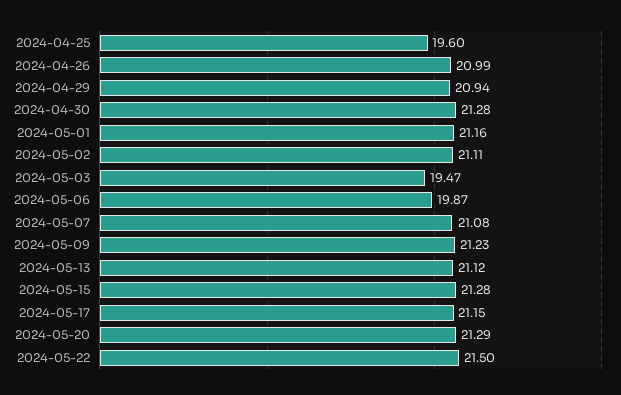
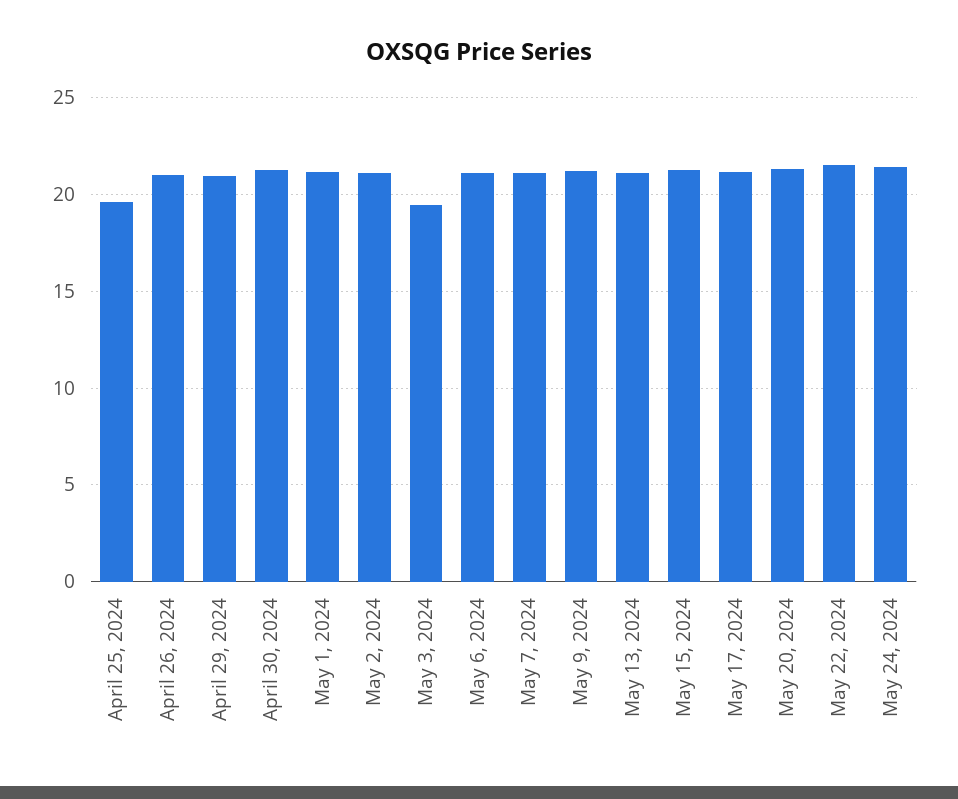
2024-05-06: 19.87 -> 21
May 24, 2024: none -> 21.5

